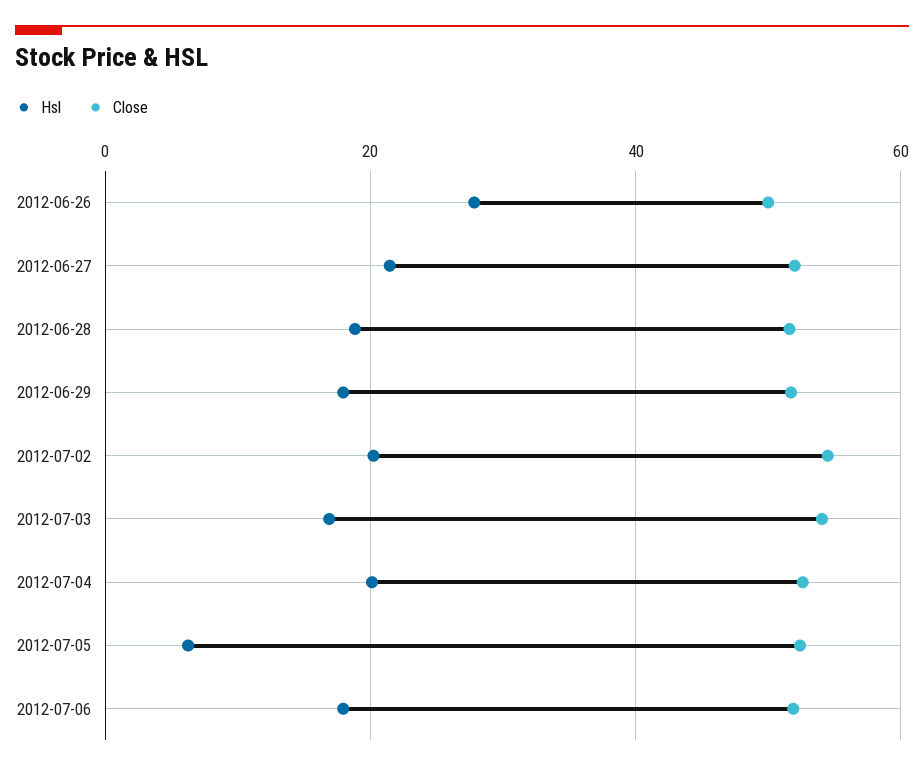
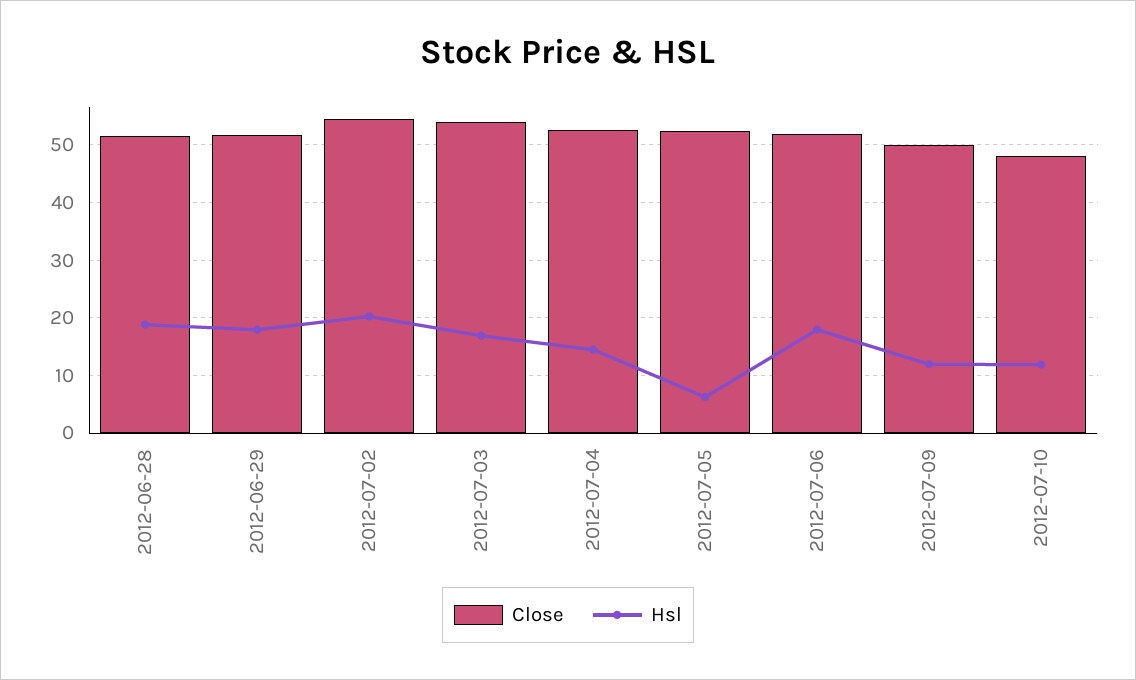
Hsl, 2012-06-26: 28 -> none
Close, 2012-06-26: 50 -> none
Hsl, 2012-06-27: 22 -> none
Close, 2012-06-27: 52 -> none
Hsl, 2012-07-04: 20 -> 14
Close, 2012-07-09: none -> 50
Hsl, 2012-07-09: none -> 12
Close, 2012-07-10: none -> 48
Hsl, 2012-07-10: none -> 12

